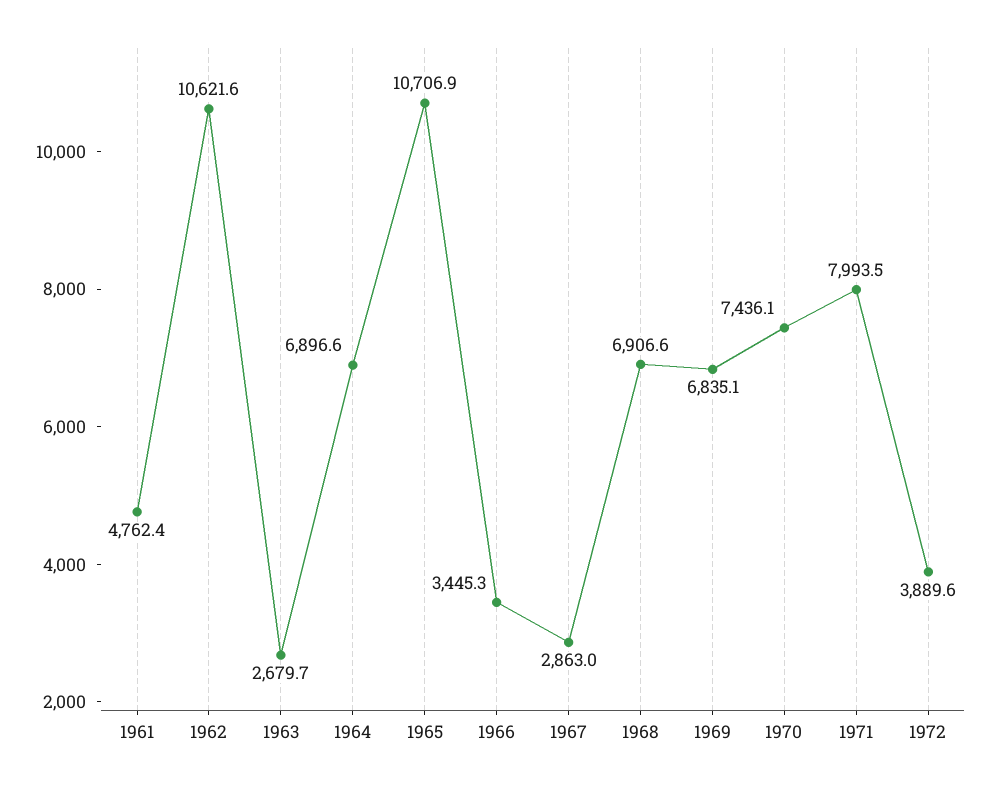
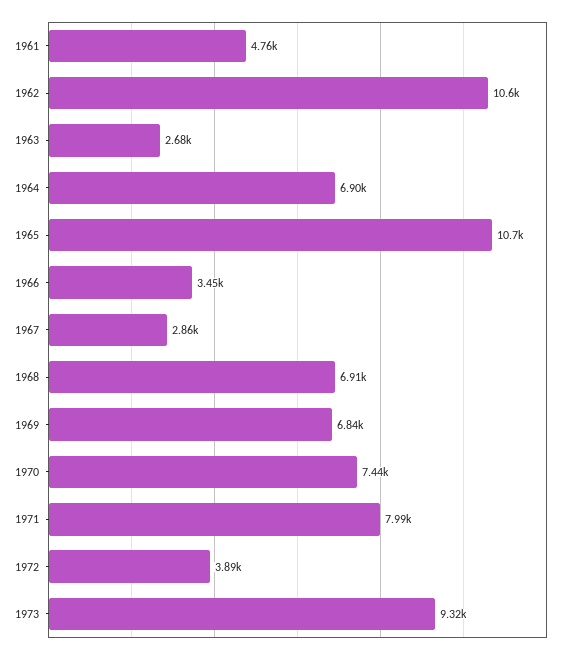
1973: none -> 9320

